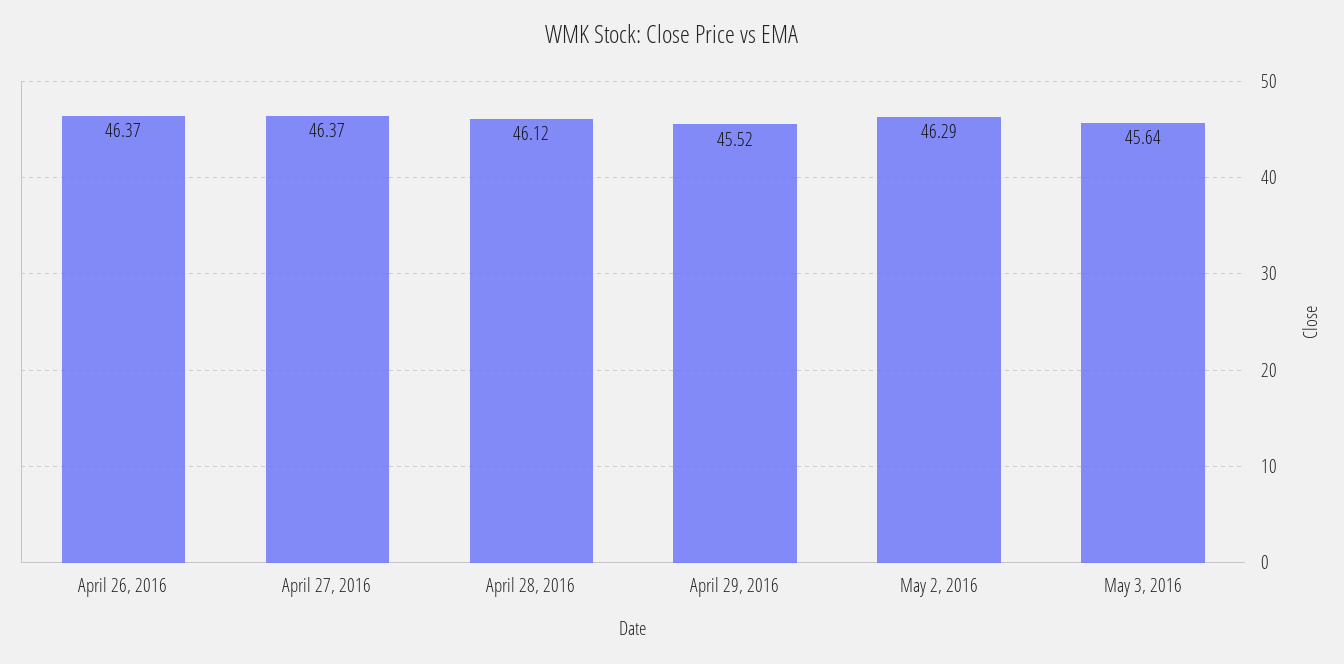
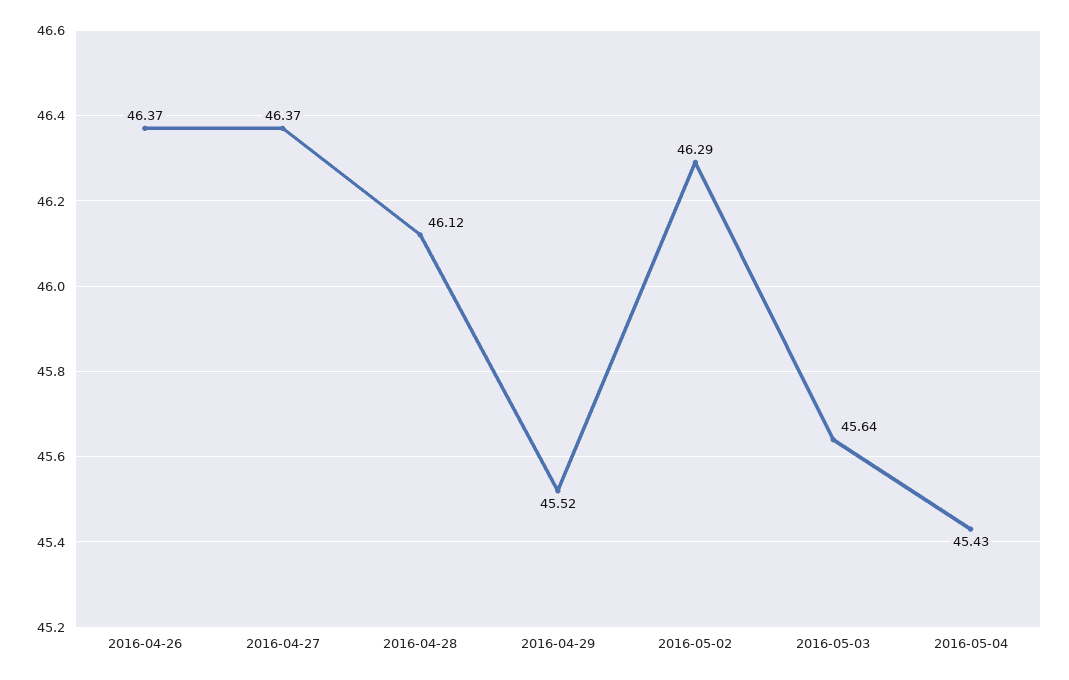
2016-05-04: none -> 45.43

